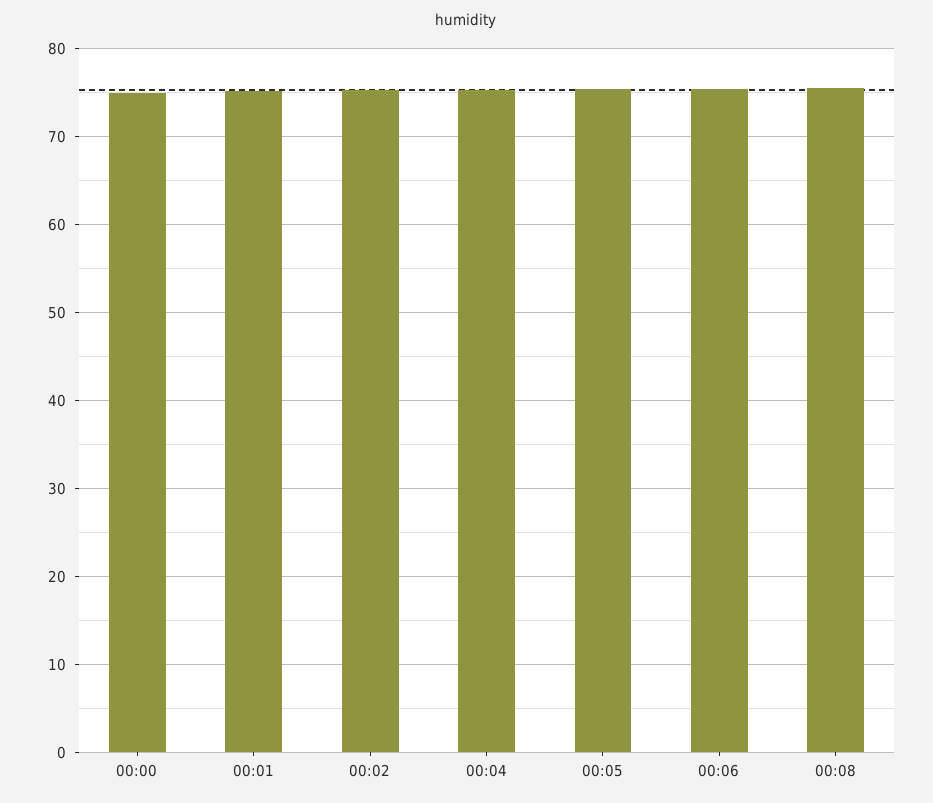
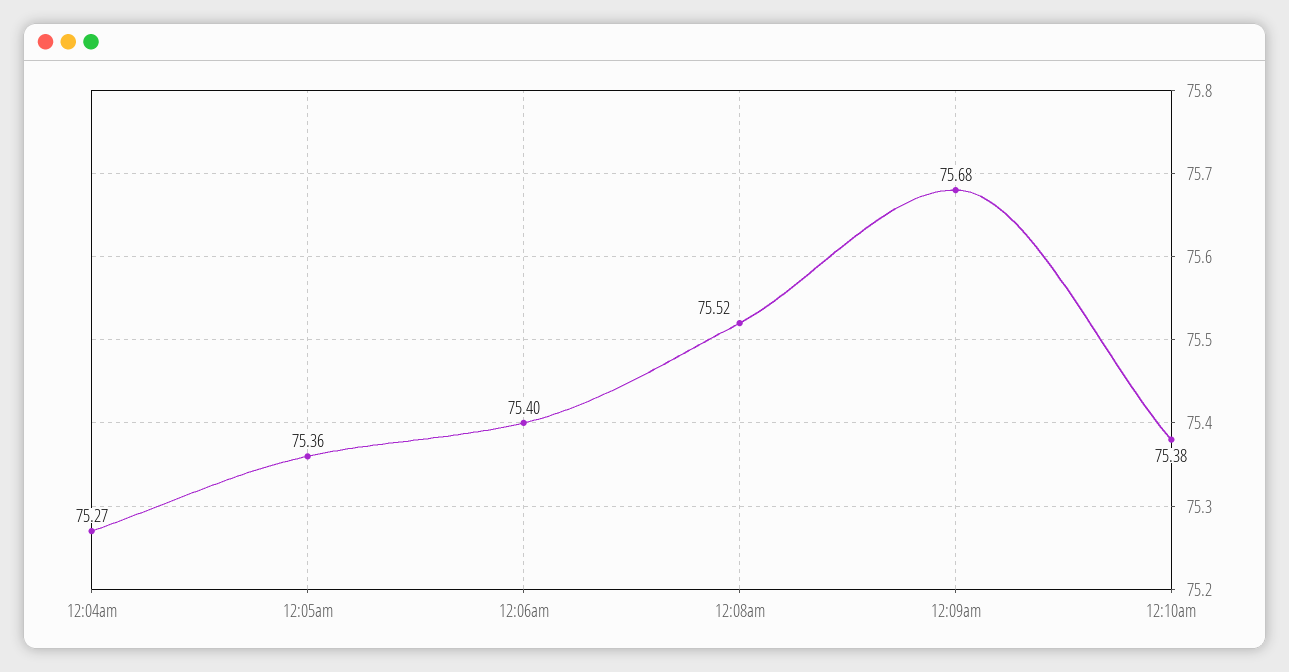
00:00: 75 -> none
00:01: 75 -> none
00:02: 75 -> none
12:09am: none -> 75.68
12:10am: none -> 75.38

